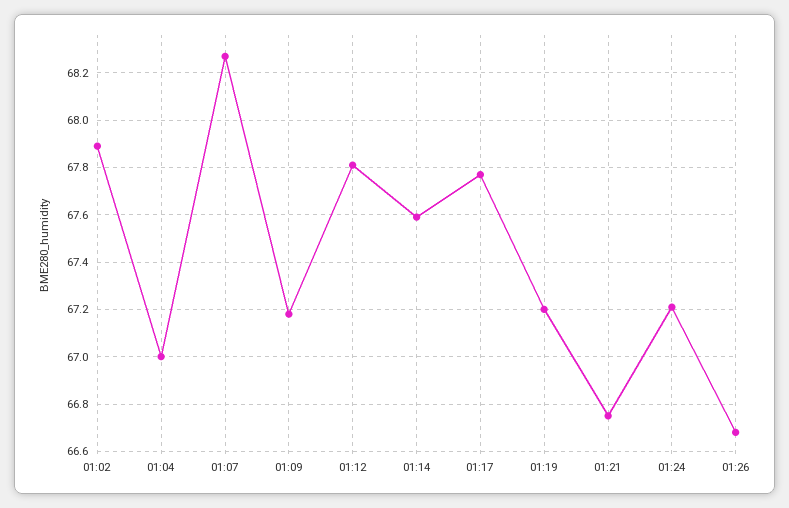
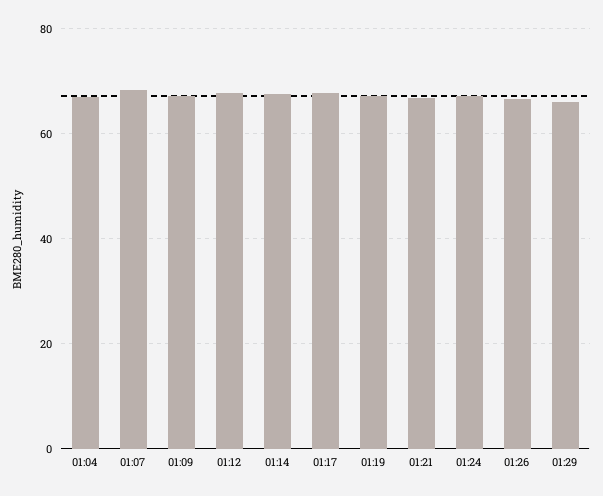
01:02: 67.9 -> none
01:29: none -> 66

